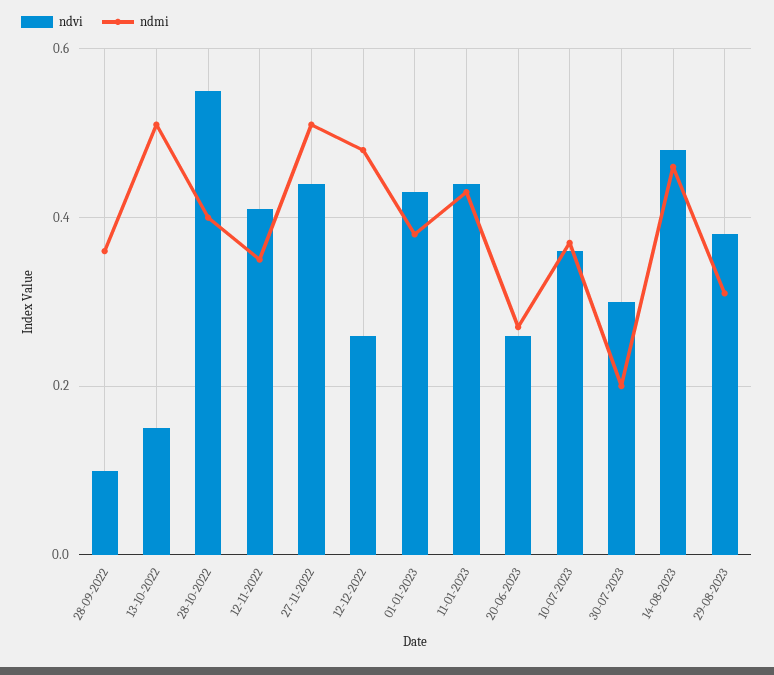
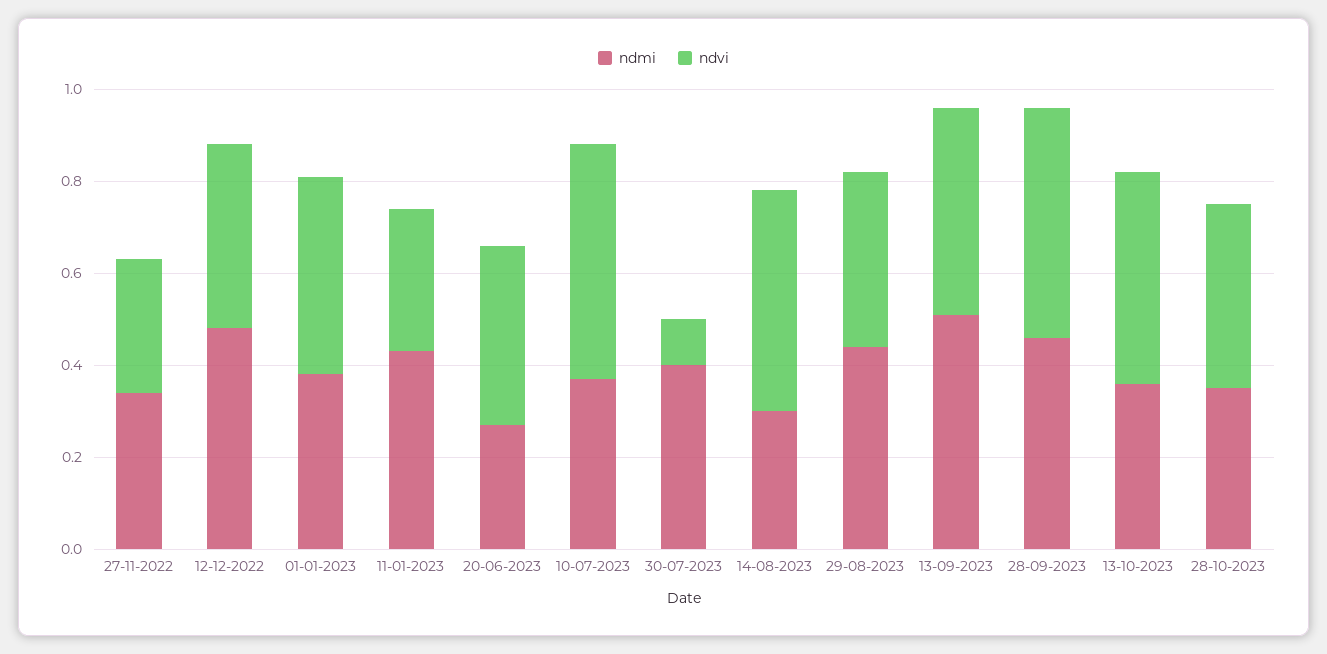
ndvi, 28-09-2022: 0.1 -> none
ndmi, 28-09-2022: 0.35 -> none
ndvi, 13-10-2022: 0.15 -> none
ndmi, 13-10-2022: 0.5 -> none
ndvi, 28-10-2022: 0.55 -> none
ndmi, 28-10-2022: 0.4 -> none
ndvi, 12-11-2022: 0.4 -> none
ndmi, 12-11-2022: 0.35 -> none
ndvi, 27-11-2022: 0.45 -> 0.3
ndmi, 27-11-2022: 0.5 -> 0.35
ndvi, 12-12-2022: 0.25 -> 0.4
ndvi, 11-01-2023: 0.45 -> 0.3
ndvi, 20-06-2023: 0.25 -> 0.4
ndvi, 10-07-2023: 0.35 -> 0.5
ndvi, 30-07-2023: 0.3 -> 0.1
ndmi, 30-07-2023: 0.2 -> 0.4
ndmi, 14-08-2023: 0.45 -> 0.3
ndmi, 29-08-2023: 0.3 -> 0.45
ndmi, 13-09-2023: none -> 0.5
ndvi, 13-09-2023: none -> 0.45
ndmi, 28-09-2023: none -> 0.45
ndvi, 28-09-2023: none -> 0.5
ndmi, 13-10-2023: none -> 0.35
ndvi, 13-10-2023: none -> 0.45
ndmi, 28-10-2023: none -> 0.35
ndvi, 28-10-2023: none -> 0.4

